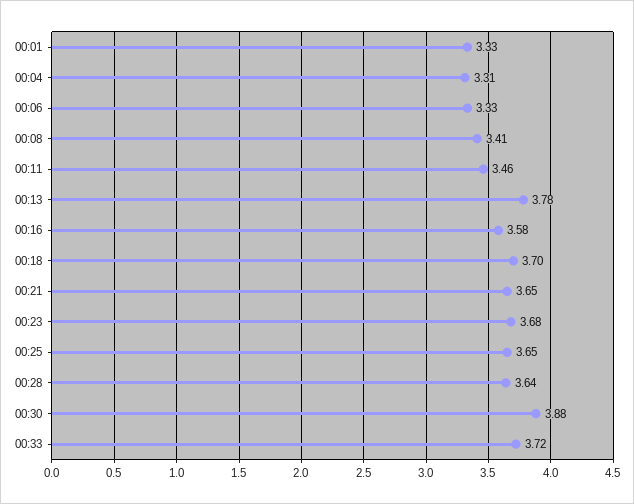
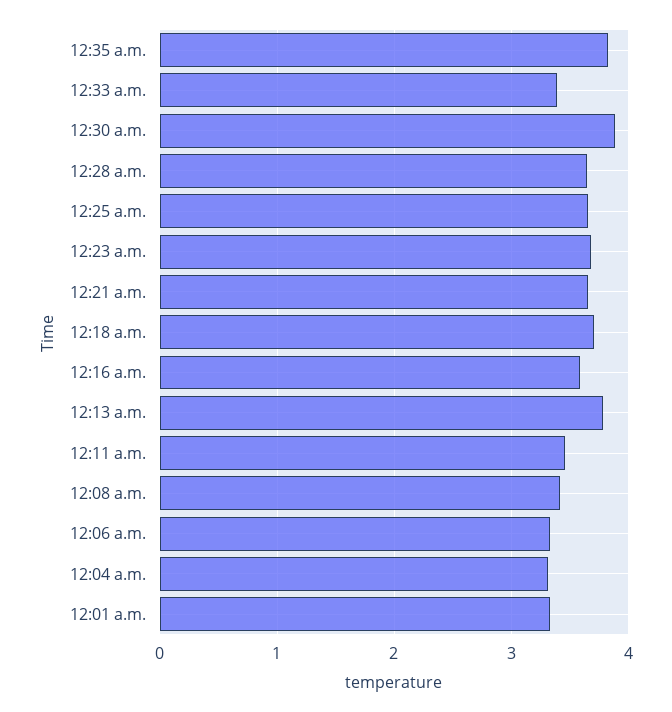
00:33: 3.72 -> 3.4
12:35 a.m.: none -> 3.8

